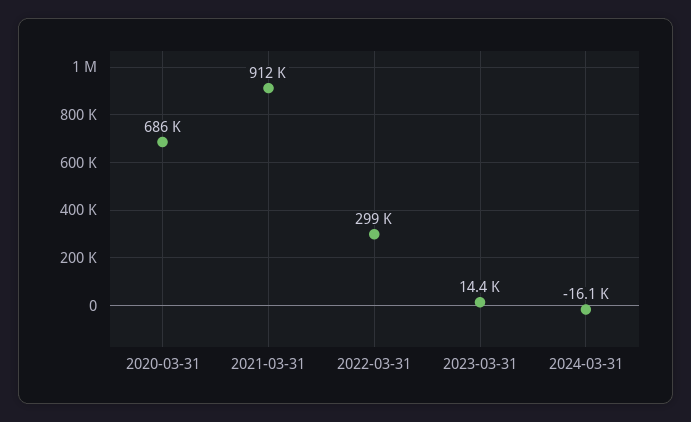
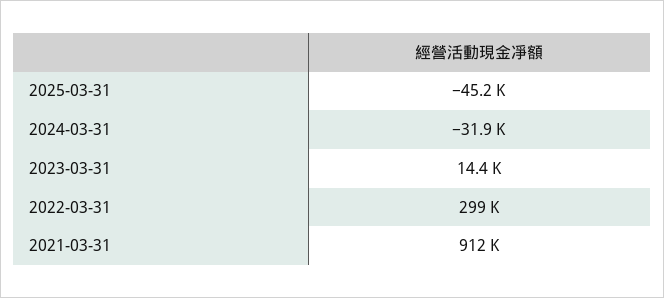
2020-03-31: 686000 -> none
2024-03-31: -16100 -> -31900
2025-03-31: none -> -45200

